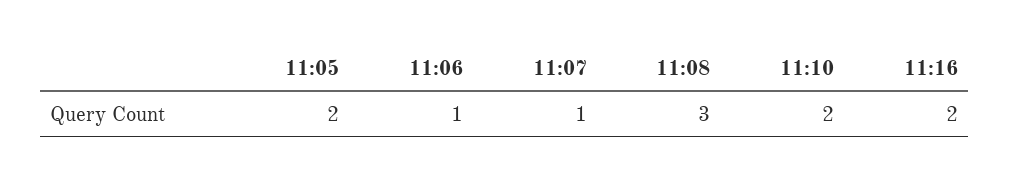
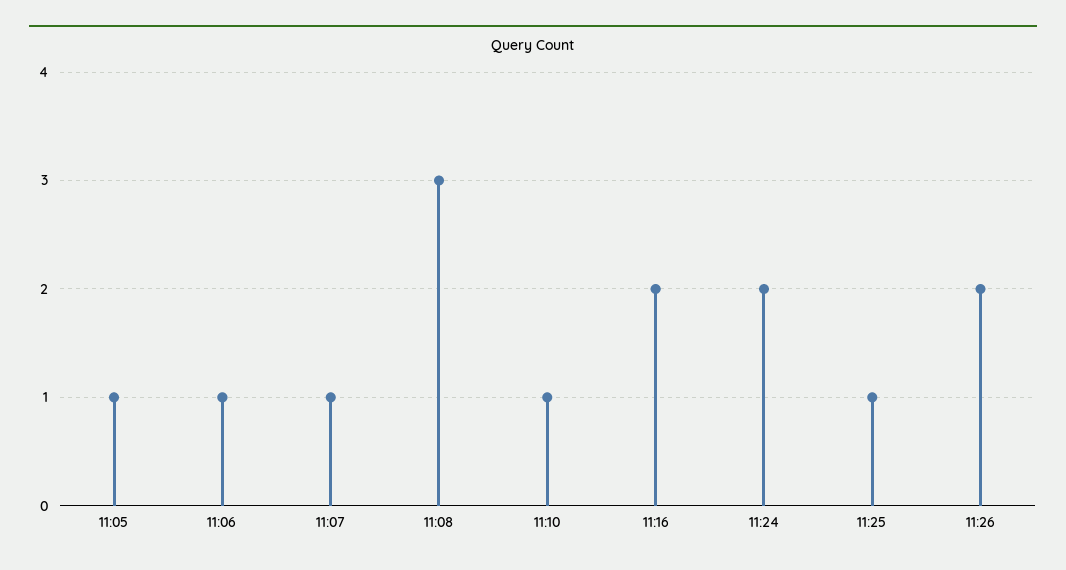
11:05: 2 -> 1
11:10: 2 -> 1
11:24: none -> 2
11:25: none -> 1
11:26: none -> 2

